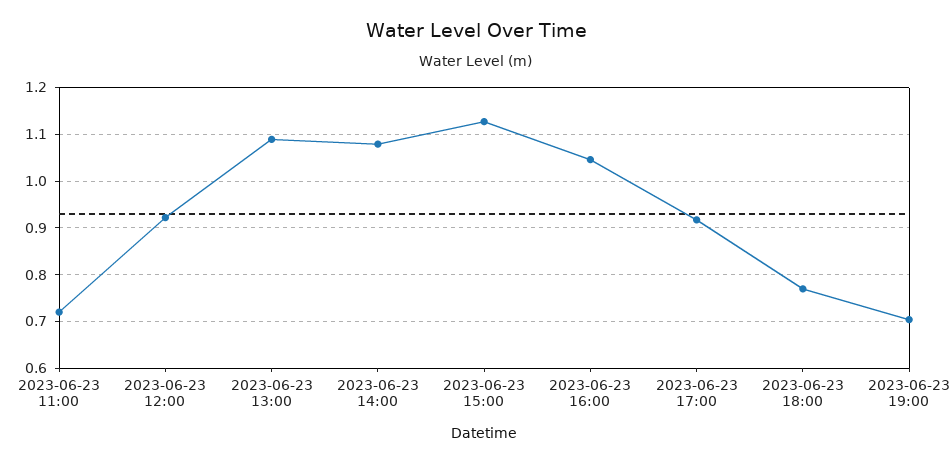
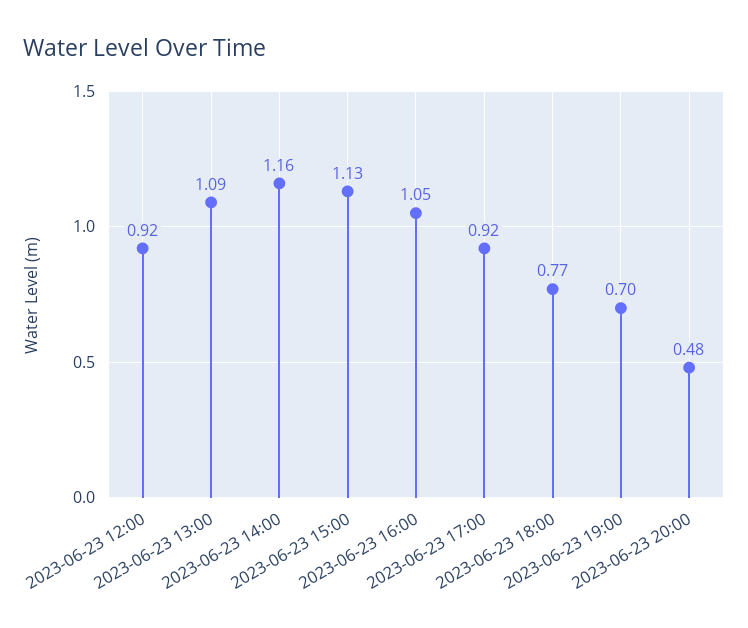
2023-06-23 11:00: 0.72 -> none
2023-06-23 14:00: 1.08 -> 1.16
2023-06-23 20:00: none -> 0.48

